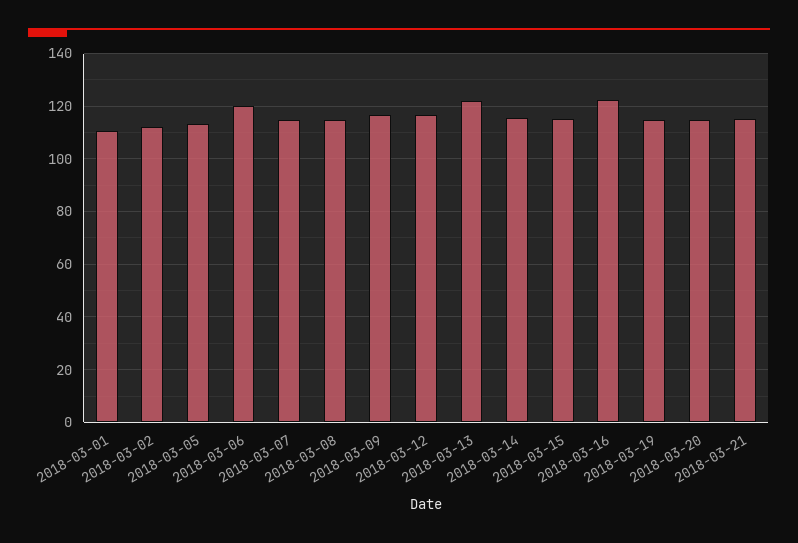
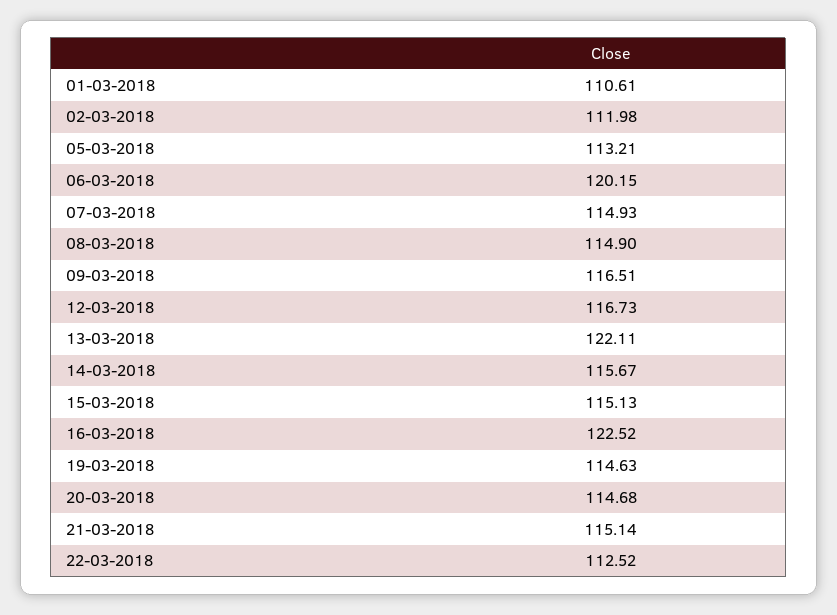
22-03-2018: none -> 112.52

